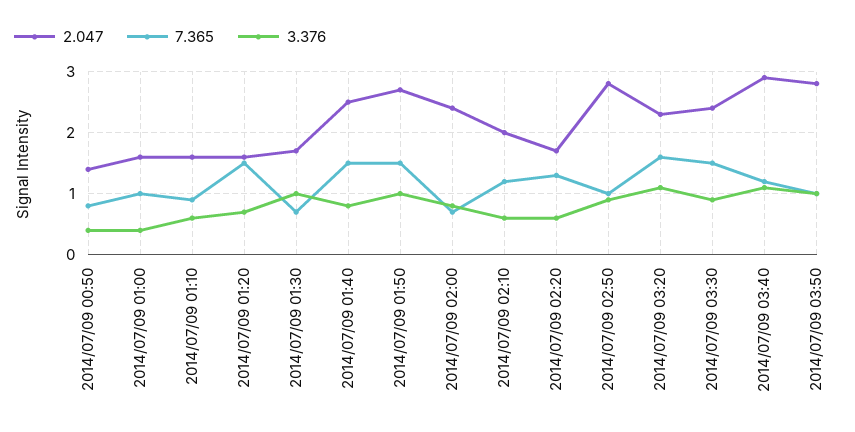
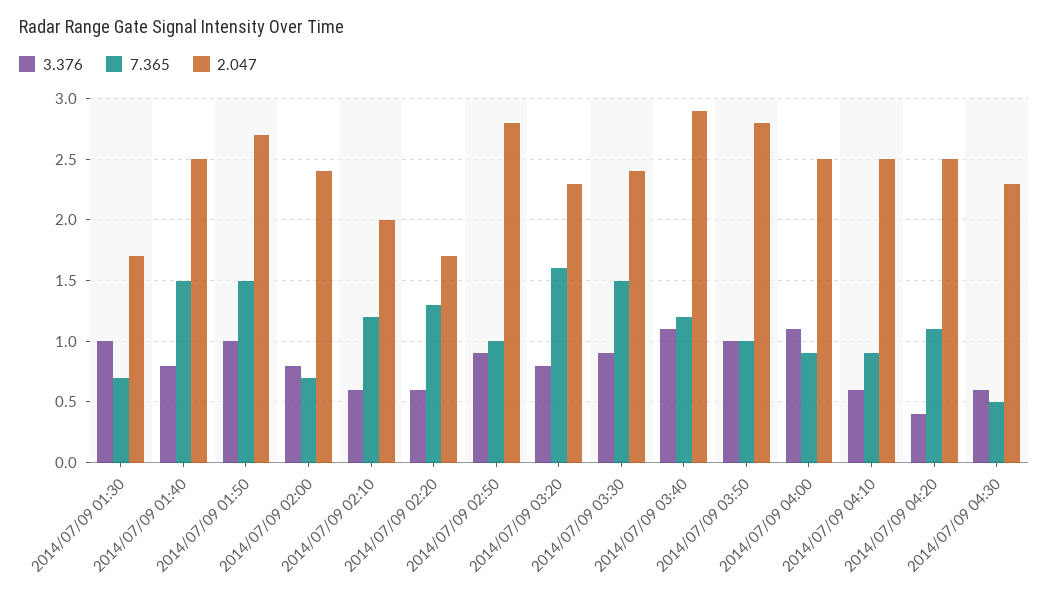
2.047, 2014/07/09 00:50: 1.4 -> none
7.365, 2014/07/09 00:50: 0.8 -> none
3.376, 2014/07/09 00:50: 0.4 -> none
2.047, 2014/07/09 01:00: 1.6 -> none
7.365, 2014/07/09 01:00: 1 -> none
3.376, 2014/07/09 01:00: 0.4 -> none
2.047, 2014/07/09 01:10: 1.6 -> none
7.365, 2014/07/09 01:10: 0.9 -> none
3.376, 2014/07/09 01:10: 0.6 -> none
2.047, 2014/07/09 01:20: 1.6 -> none
7.365, 2014/07/09 01:20: 1.5 -> none
3.376, 2014/07/09 01:20: 0.7 -> none
3.376, 2014/07/09 03:20: 1.1 -> 0.8
3.376, 2014/07/09 04:00: none -> 1.1
7.365, 2014/07/09 04:00: none -> 0.9
2.047, 2014/07/09 04:00: none -> 2.5
3.376, 2014/07/09 04:10: none -> 0.6
7.365, 2014/07/09 04:10: none -> 0.9
2.047, 2014/07/09 04:10: none -> 2.5
3.376, 2014/07/09 04:20: none -> 0.4
7.365, 2014/07/09 04:20: none -> 1.1
2.047, 2014/07/09 04:20: none -> 2.5
3.376, 2014/07/09 04:30: none -> 0.6
7.365, 2014/07/09 04:30: none -> 0.5
2.047, 2014/07/09 04:30: none -> 2.3

